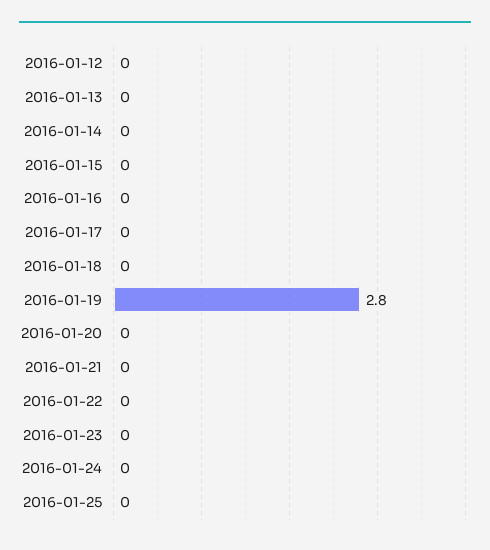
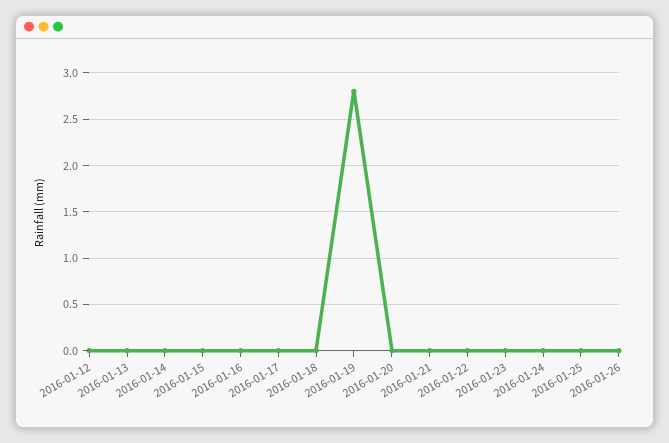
2016-01-26: none -> 0

